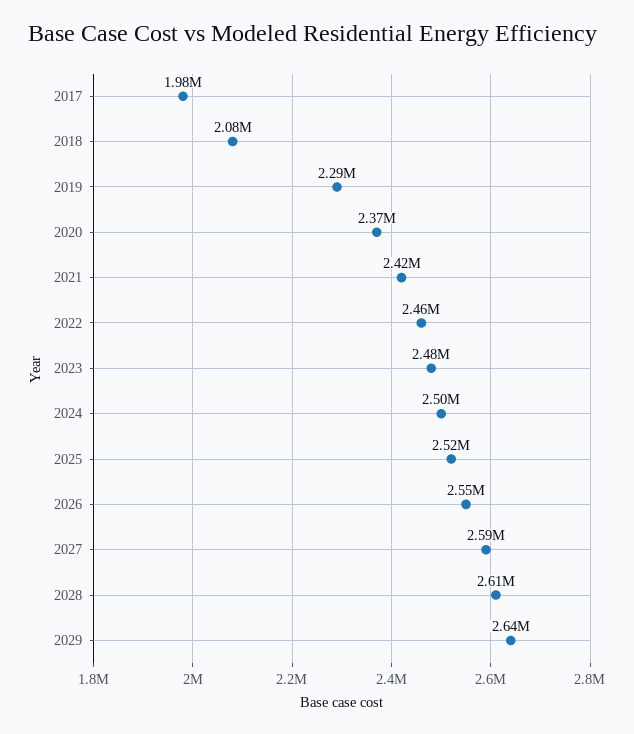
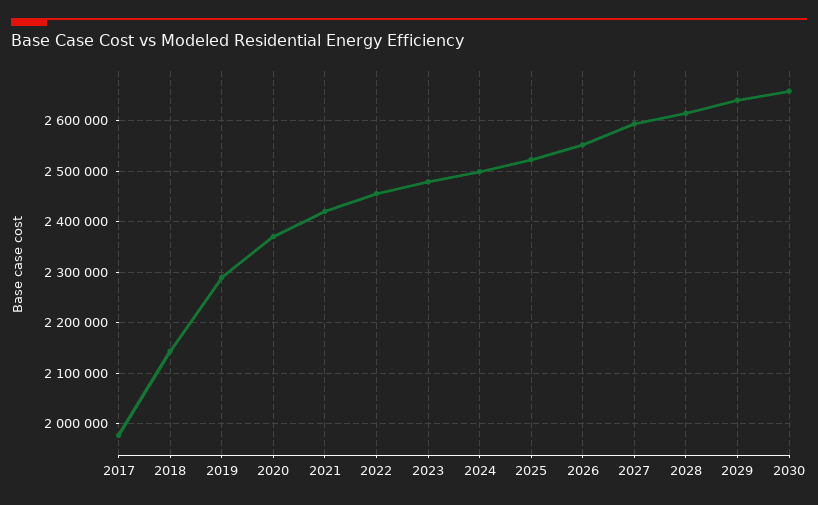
2018: 2080000 -> 2140000
2030: none -> 2660000

